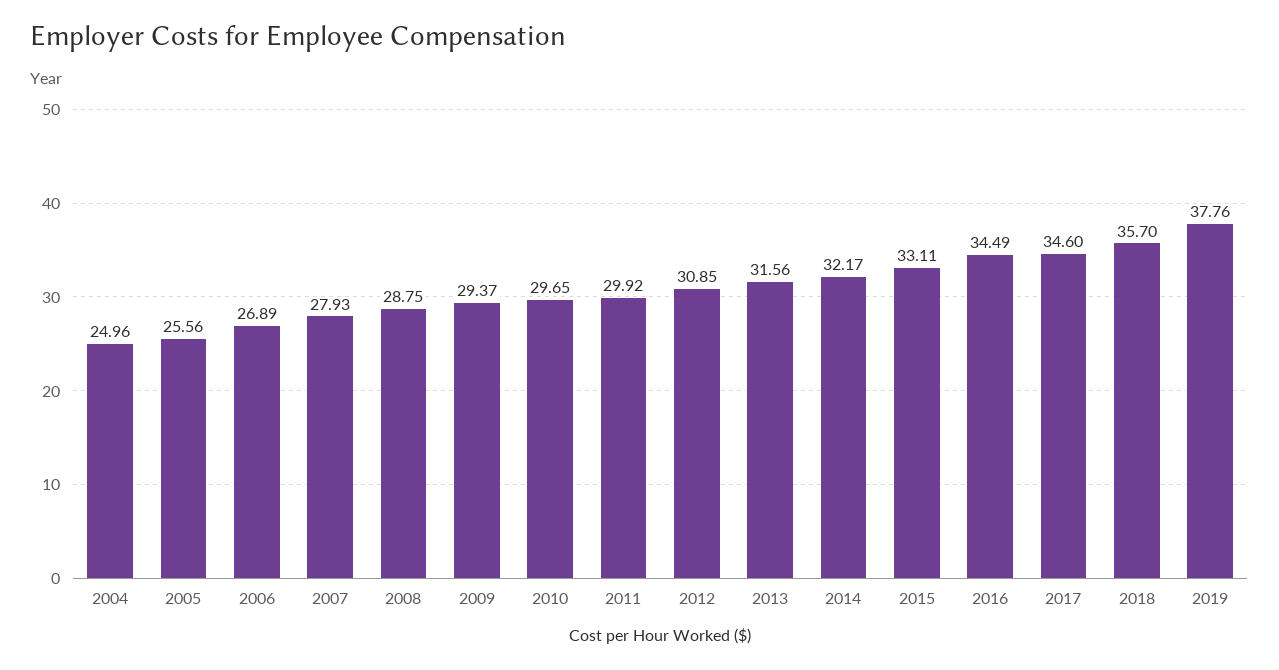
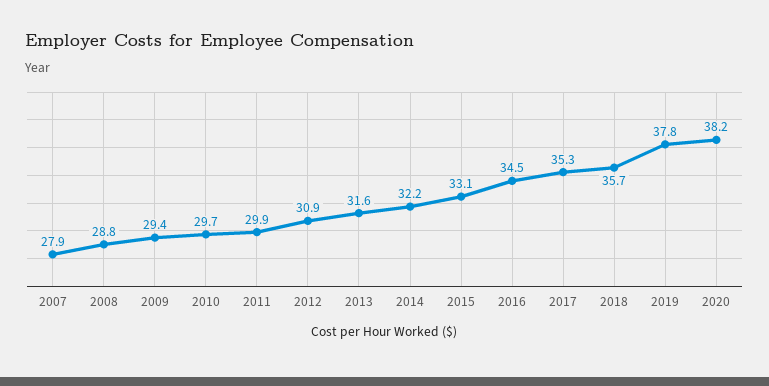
2004: 24.96 -> none
2005: 25.56 -> none
2006: 26.89 -> none
2017: 34.6 -> 35.3
2020: none -> 38.2

